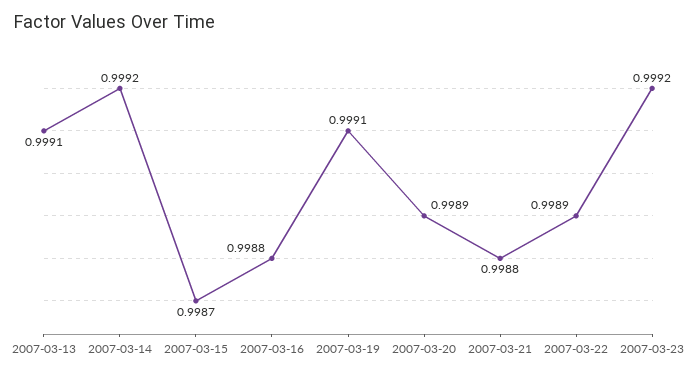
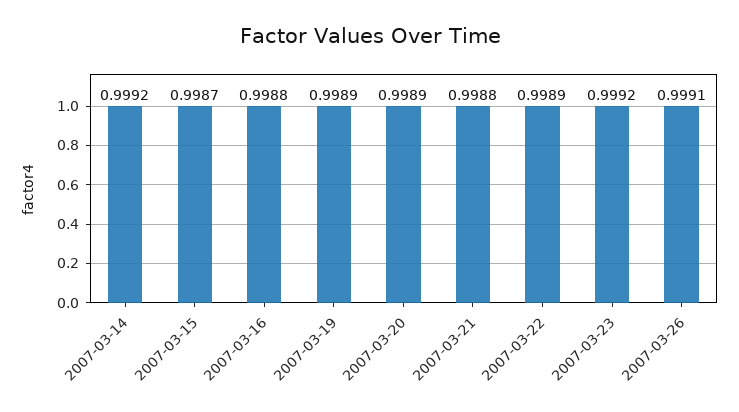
2007-03-13: 0.9991 -> none
2007-03-19: 0.9991 -> 0.9989
2007-03-26: none -> 0.9991

